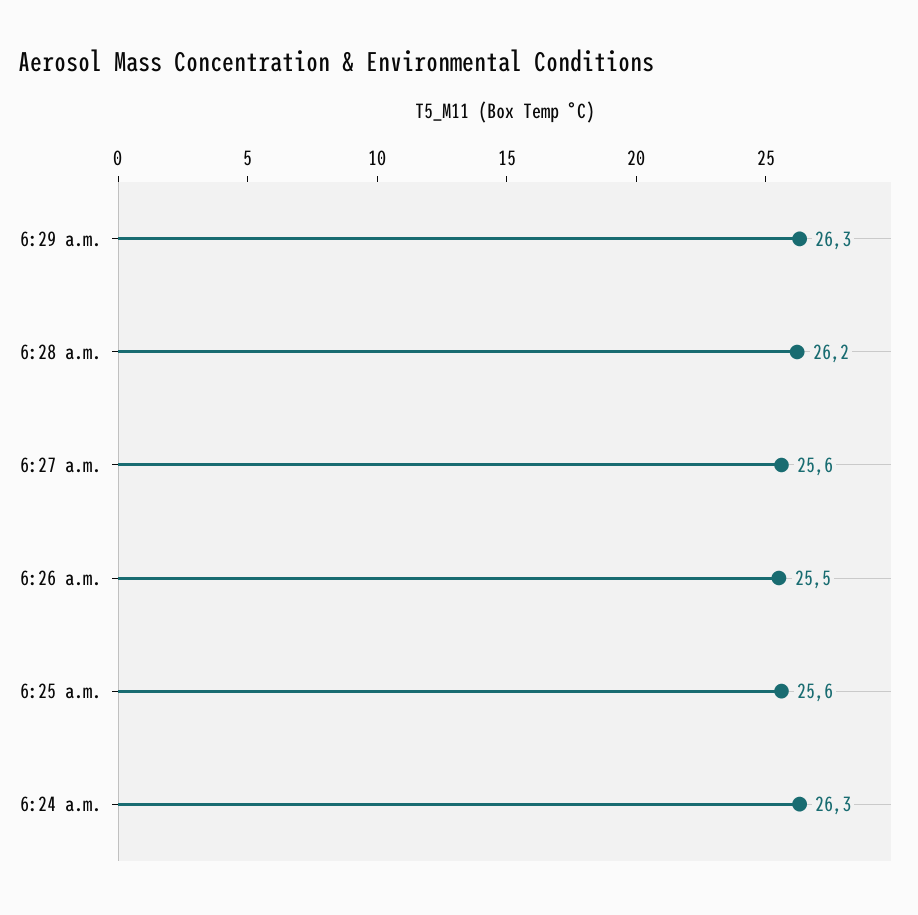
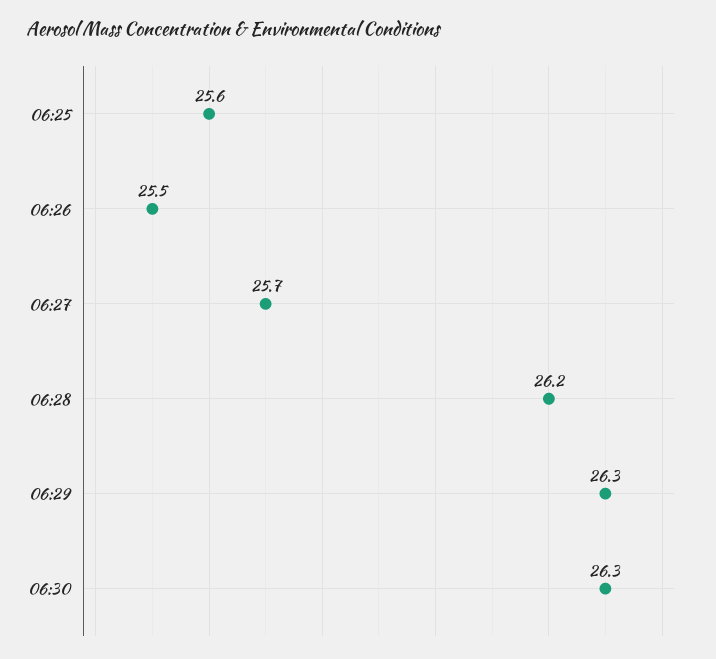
6:27 a.m.: 25.6 -> 25.7
6:24 a.m.: 26.3 -> none
06:30: none -> 26.3

